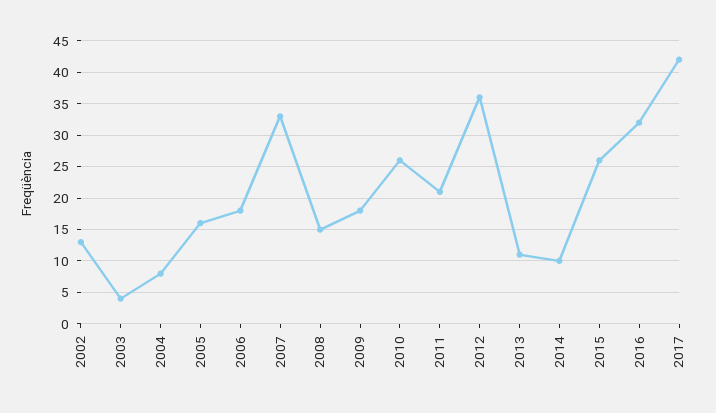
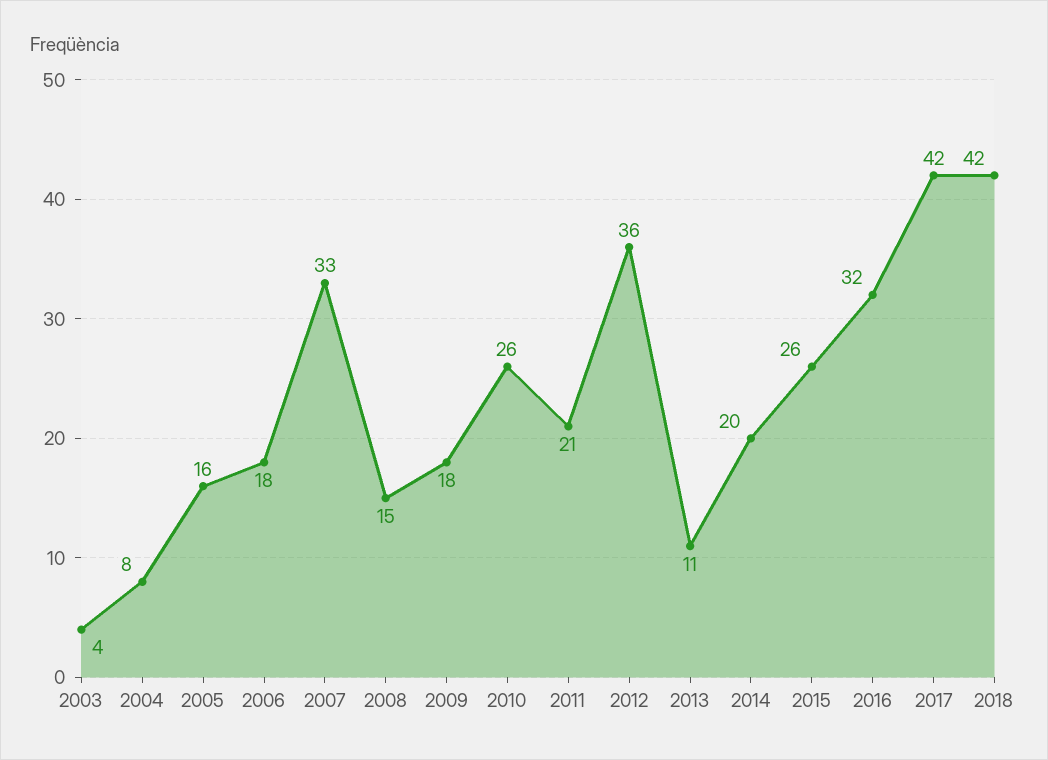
2002: 13 -> none
2014: 10 -> 20
2018: none -> 42

